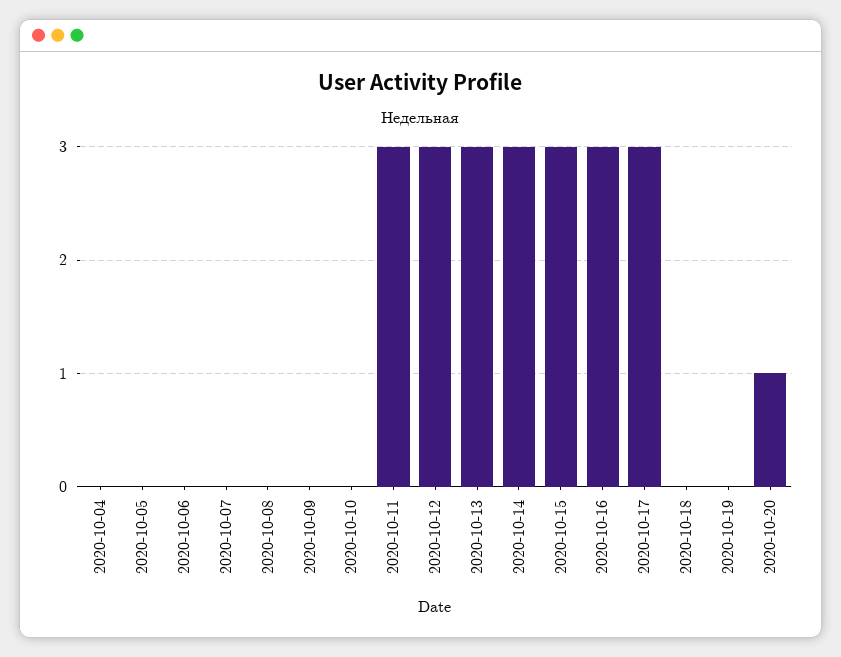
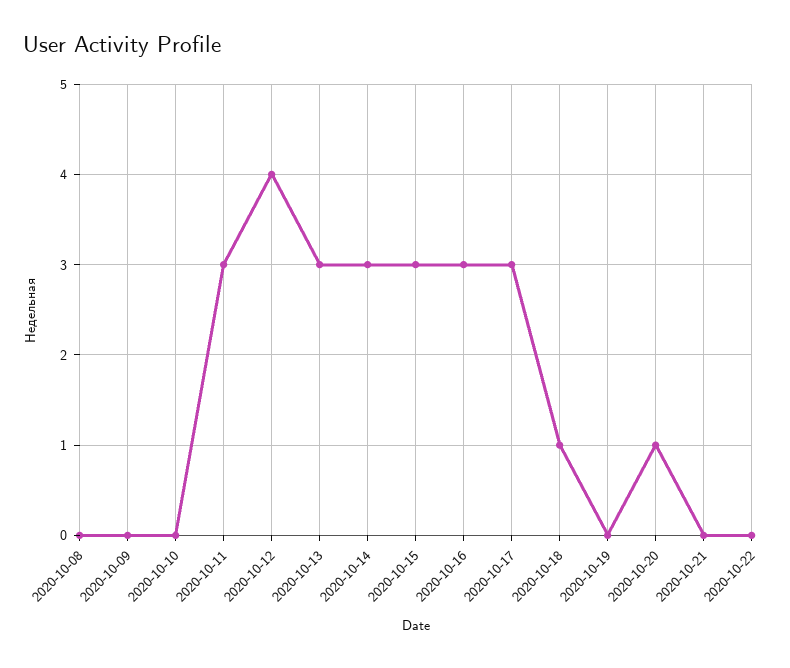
2020-10-04: 0 -> none
2020-10-05: 0 -> none
2020-10-06: 0 -> none
2020-10-07: 0 -> none
2020-10-12: 3 -> 4
2020-10-18: 0 -> 1
2020-10-21: none -> 0
2020-10-22: none -> 0

